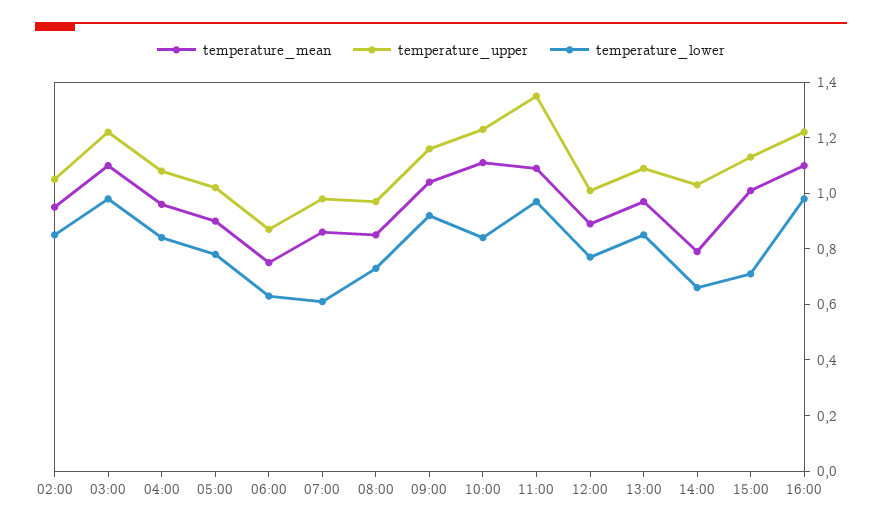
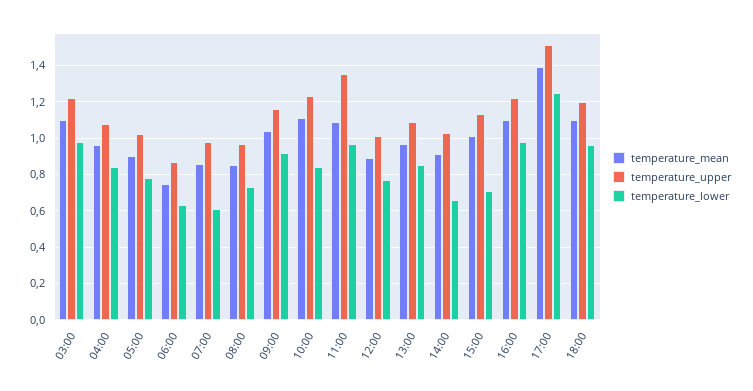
temperature_mean, 02:00: 0.95 -> none
temperature_upper, 02:00: 1.05 -> none
temperature_lower, 02:00: 0.85 -> none
temperature_mean, 14:00: 0.8 -> 0.9
temperature_mean, 17:00: none -> 1.4
temperature_upper, 17:00: none -> 1.5
temperature_lower, 17:00: none -> 1.25
temperature_mean, 18:00: none -> 1.1
temperature_upper, 18:00: none -> 1.2
temperature_lower, 18:00: none -> 0.95

